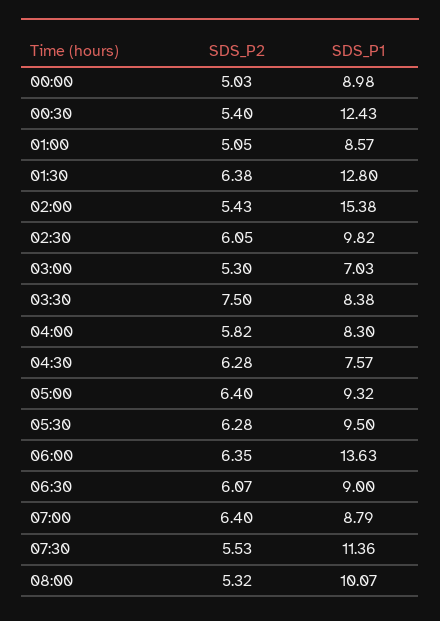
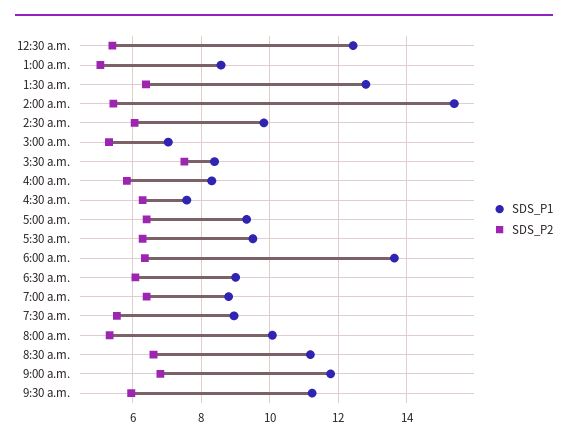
SDS_P2, 00:00: 5.03 -> none
SDS_P1, 00:00: 8.98 -> none
SDS_P1, 07:30: 11.36 -> 9
SDS_P1, 8:30 a.m.: none -> 11.2
SDS_P2, 8:30 a.m.: none -> 6.6
SDS_P1, 9:00 a.m.: none -> 11.8
SDS_P2, 9:00 a.m.: none -> 6.8
SDS_P1, 9:30 a.m.: none -> 11.2
SDS_P2, 9:30 a.m.: none -> 6

